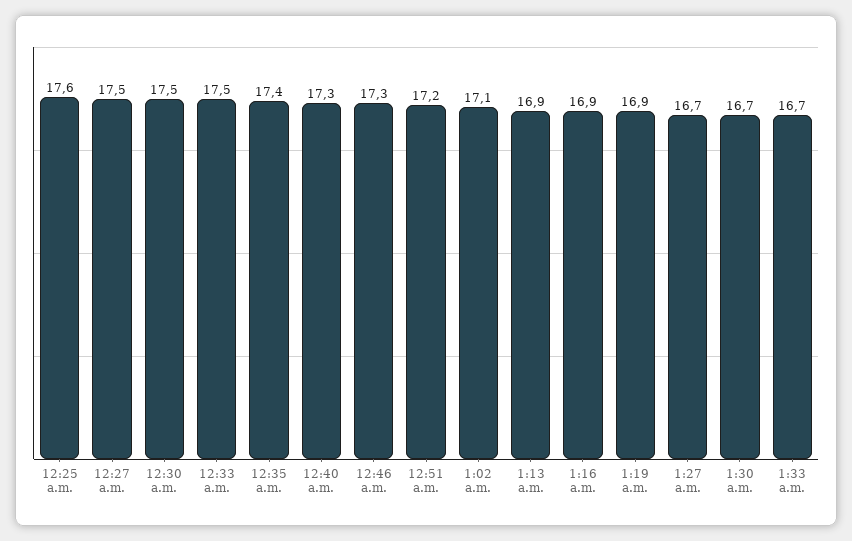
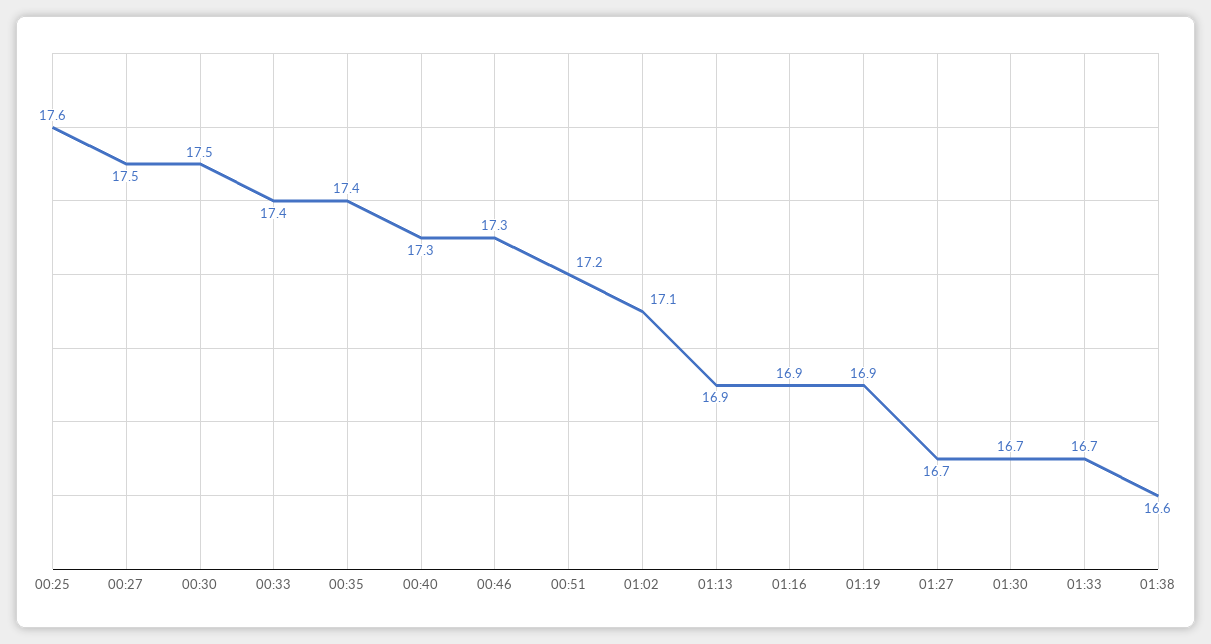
12:33 a.m.: 17.5 -> 17.4
01:38: none -> 16.6

